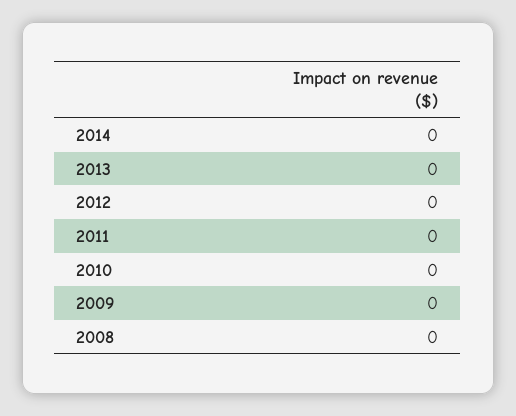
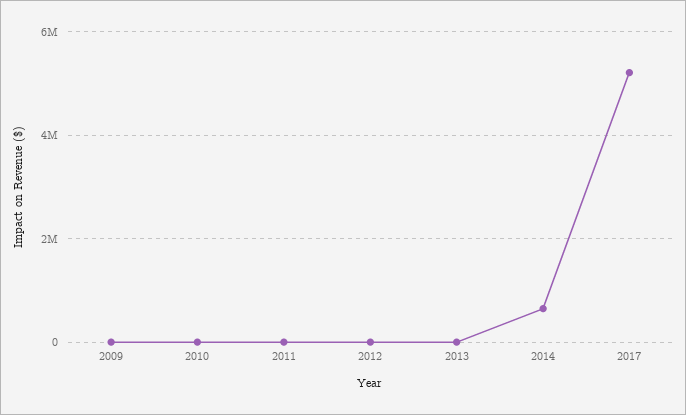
2014: 0 -> 600000
2008: 0 -> none
2017: none -> 5200000

